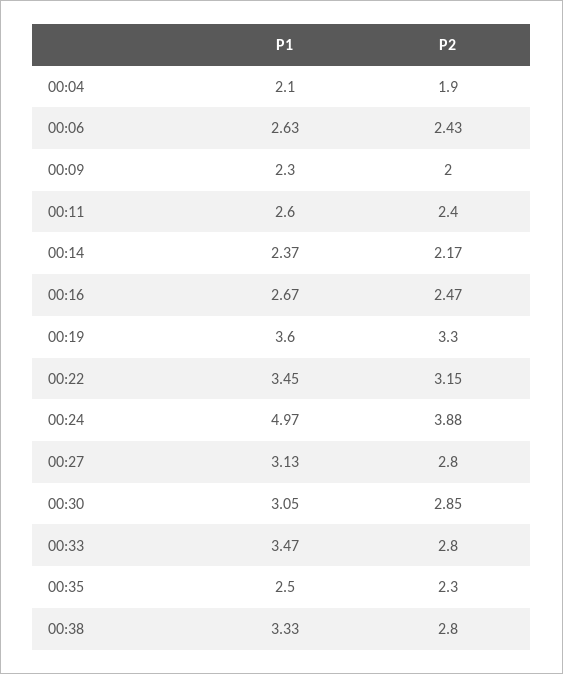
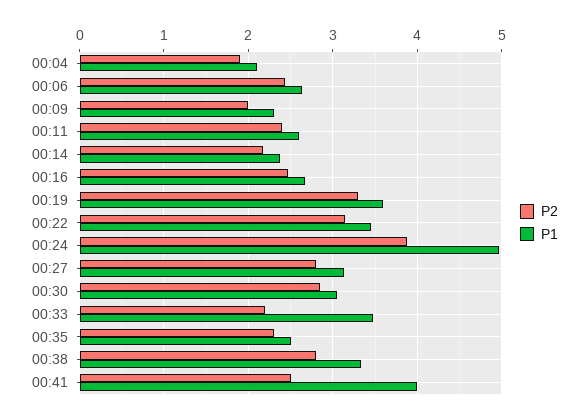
P2, 00:33: 2.8 -> 2.2
P2, 00:41: none -> 2.5
P1, 00:41: none -> 4

